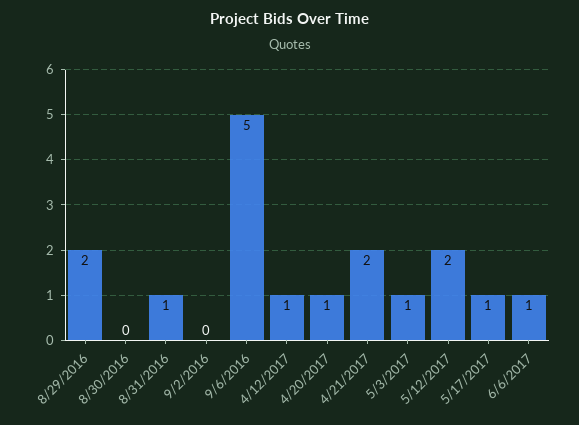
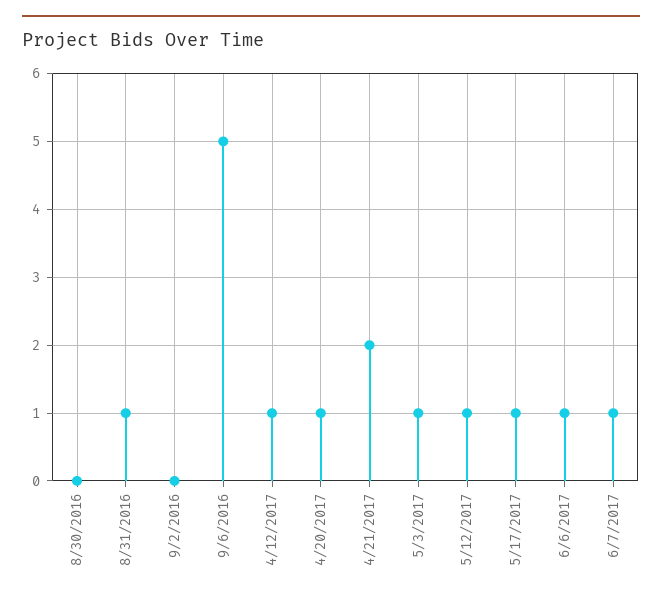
8/29/2016: 2 -> none
5/12/2017: 2 -> 1
6/7/2017: none -> 1

